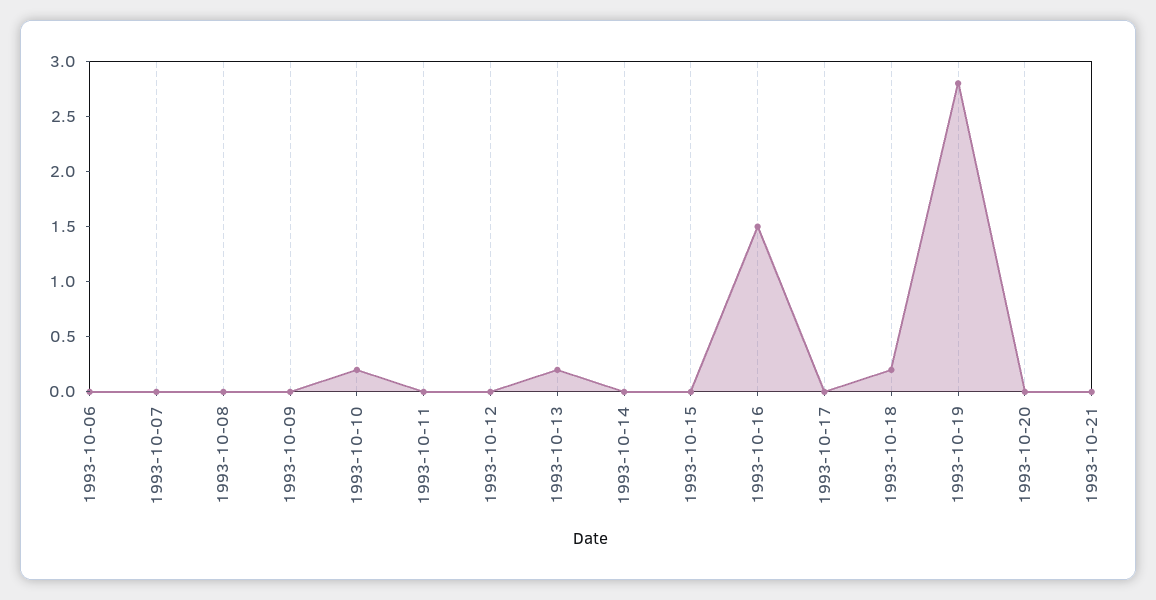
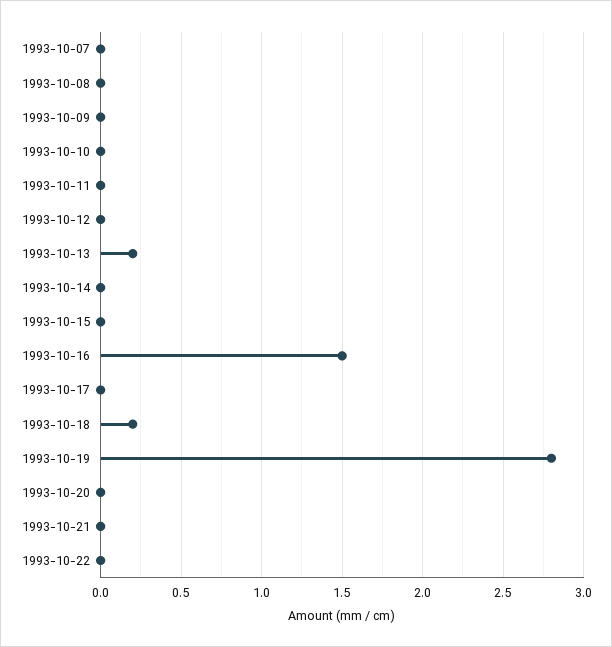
1993-10-06: 0 -> none
1993-10-10: 0.2 -> 0
1993-10-22: none -> 0

